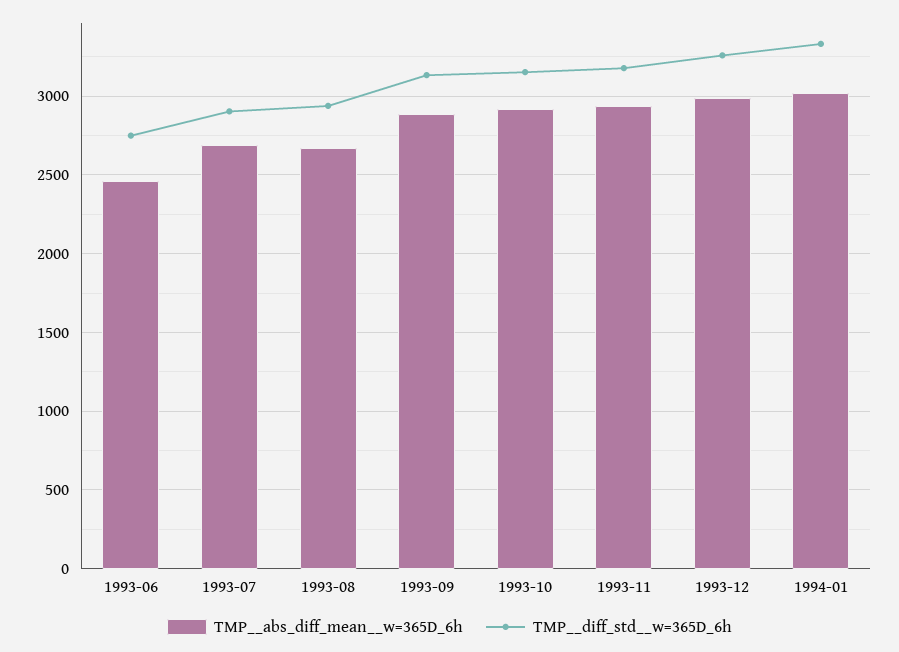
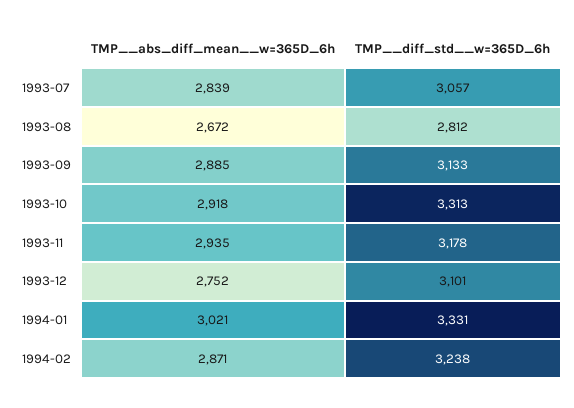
TMP__abs_diff_mean__w=365D_6h, 1993-06: 2450 -> none
TMP__diff_std__w=365D_6h, 1993-06: 2750 -> none
TMP__abs_diff_mean__w=365D_6h, 1993-07: 2700 -> 2839
TMP__diff_std__w=365D_6h, 1993-07: 2900 -> 3057
TMP__diff_std__w=365D_6h, 1993-08: 2950 -> 2812
TMP__diff_std__w=365D_6h, 1993-10: 3150 -> 3313
TMP__abs_diff_mean__w=365D_6h, 1993-12: 3000 -> 2752
TMP__diff_std__w=365D_6h, 1993-12: 3250 -> 3101
TMP__abs_diff_mean__w=365D_6h, 1994-02: none -> 2871
TMP__diff_std__w=365D_6h, 1994-02: none -> 3238

